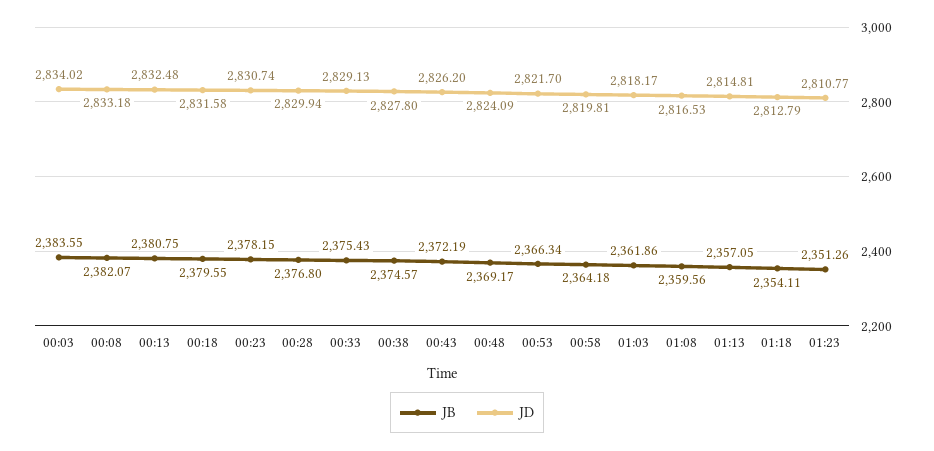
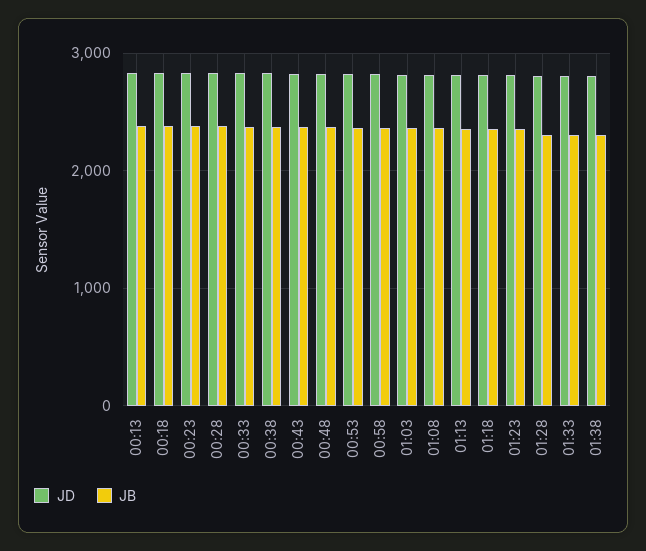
JB, 00:03: 2383.55 -> none
JD, 00:03: 2834.02 -> none
JB, 00:08: 2382.07 -> none
JD, 00:08: 2833.18 -> none
JD, 01:28: none -> 2800
JB, 01:28: none -> 2300
JD, 01:33: none -> 2800
JB, 01:33: none -> 2300
JD, 01:38: none -> 2800
JB, 01:38: none -> 2300

